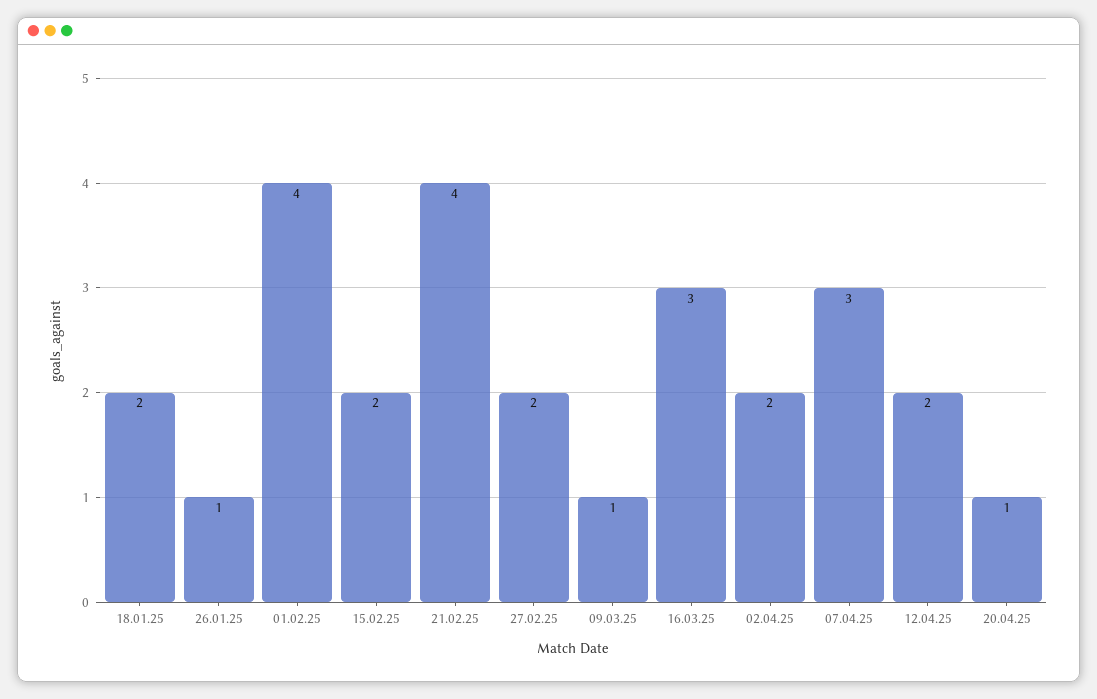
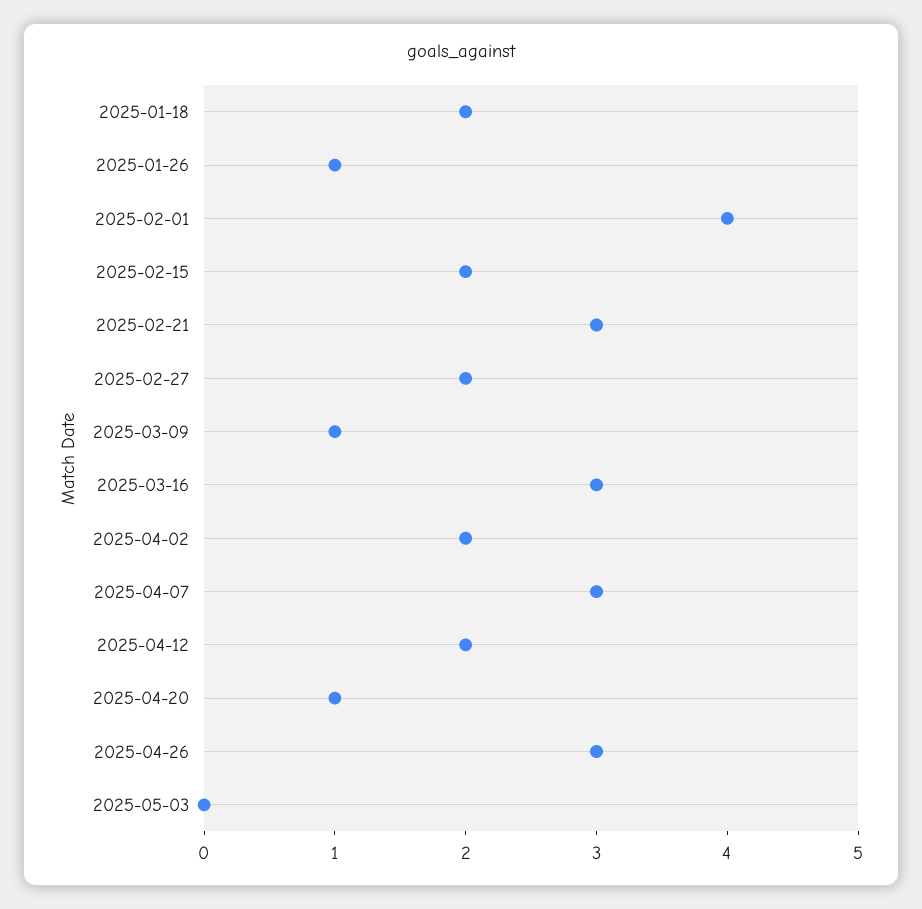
21.02.25: 4 -> 3
2025-04-26: none -> 3
2025-05-03: none -> 0

